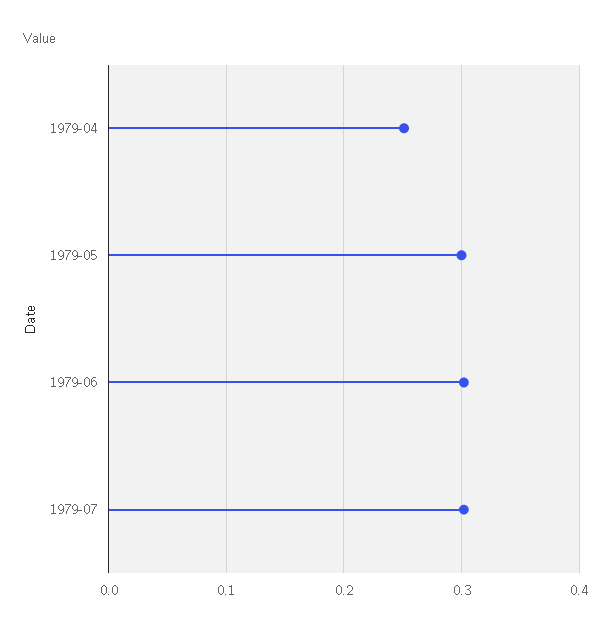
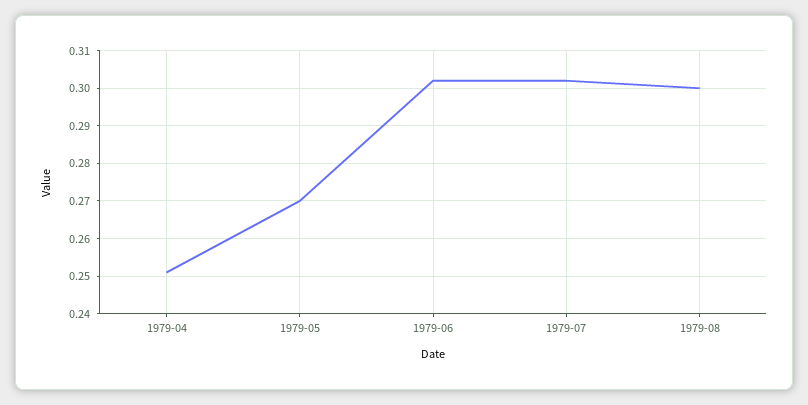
1979-05: 0.3 -> 0.27
1979-08: none -> 0.3

